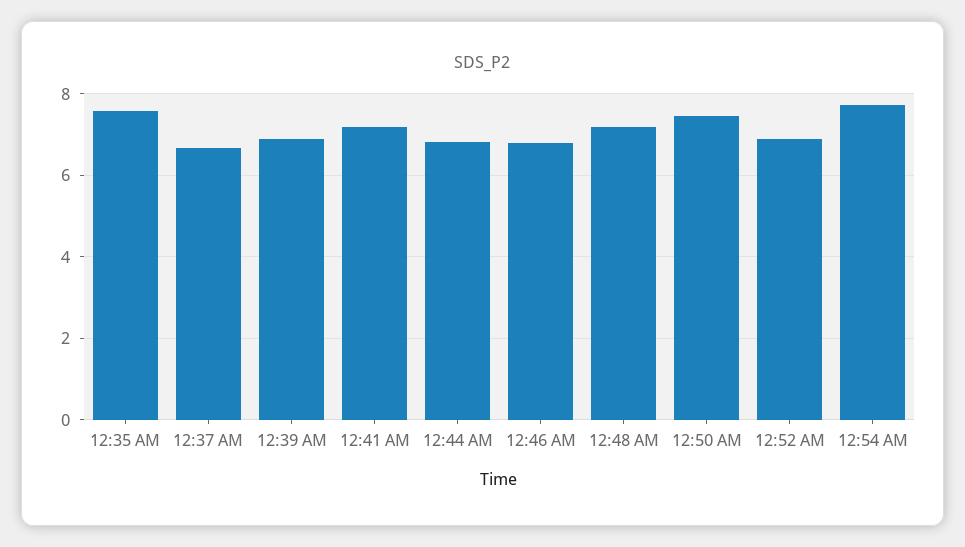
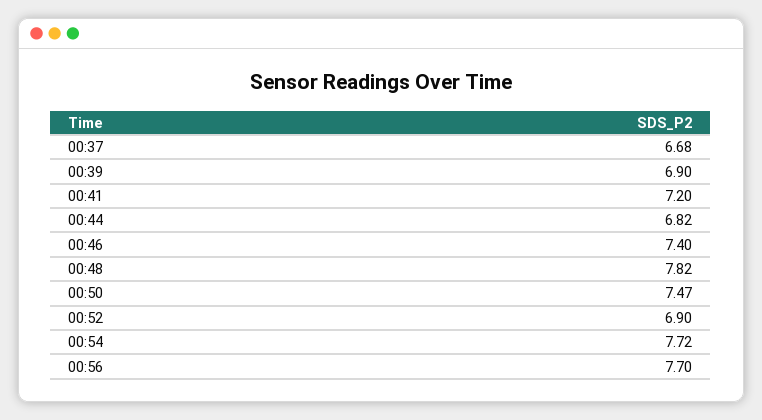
12:35 AM: 7.6 -> none
12:46 AM: 6.8 -> 7.4
12:48 AM: 7.2 -> 7.82
00:56: none -> 7.7

